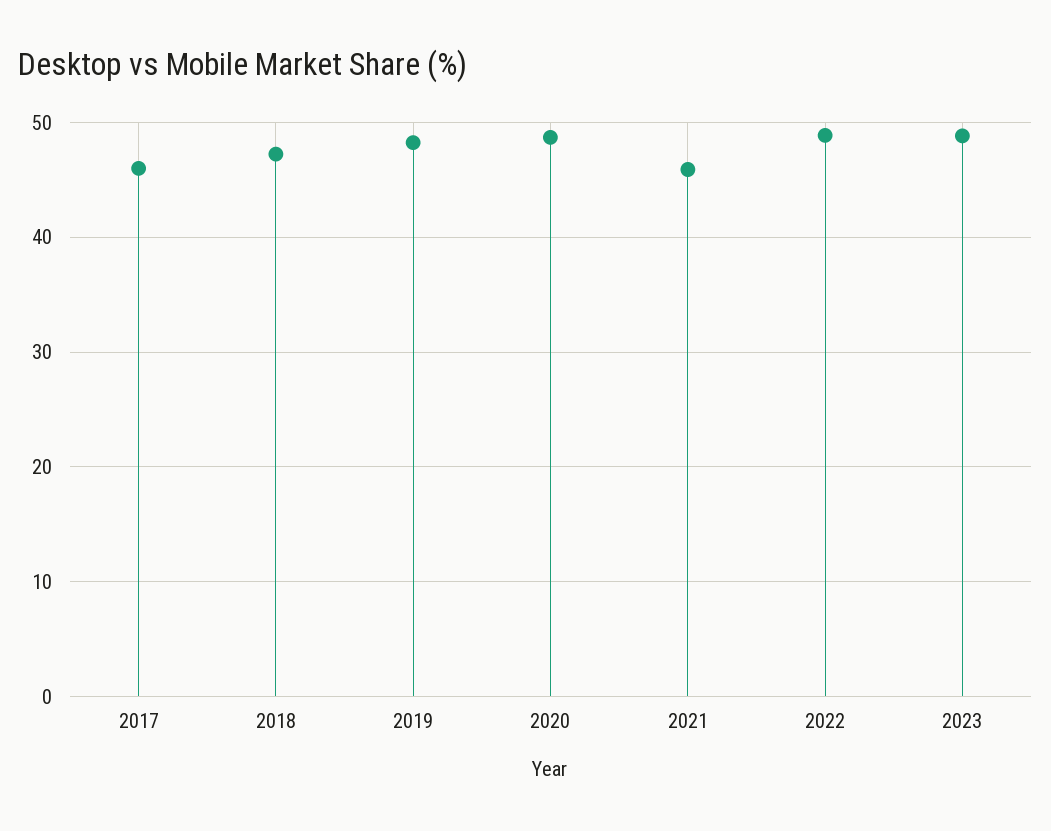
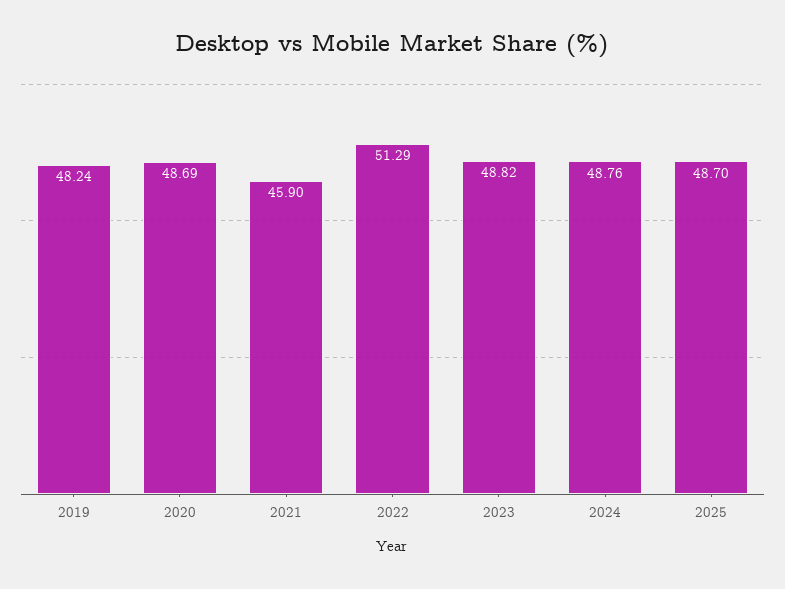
2017: 46 -> none
2018: 47 -> none
2022: 49 -> 51.29
2024: none -> 48.76
2025: none -> 48.7

